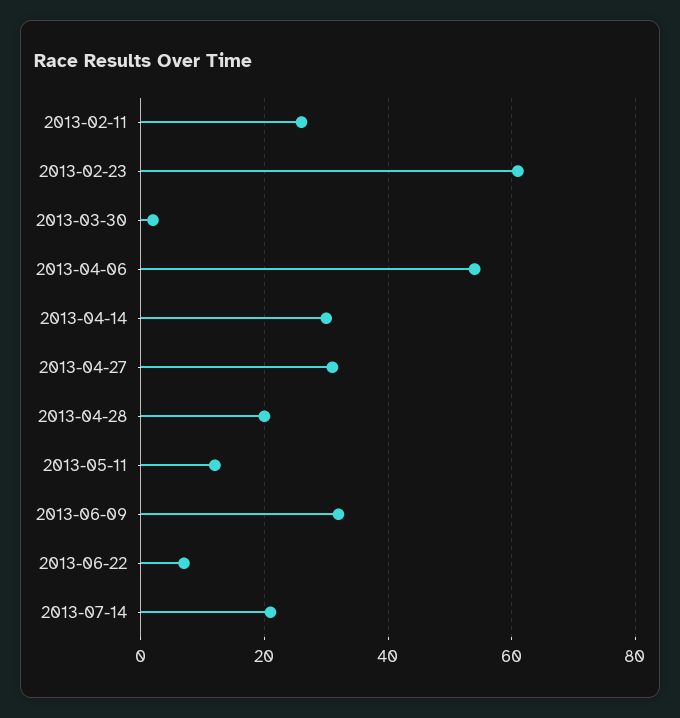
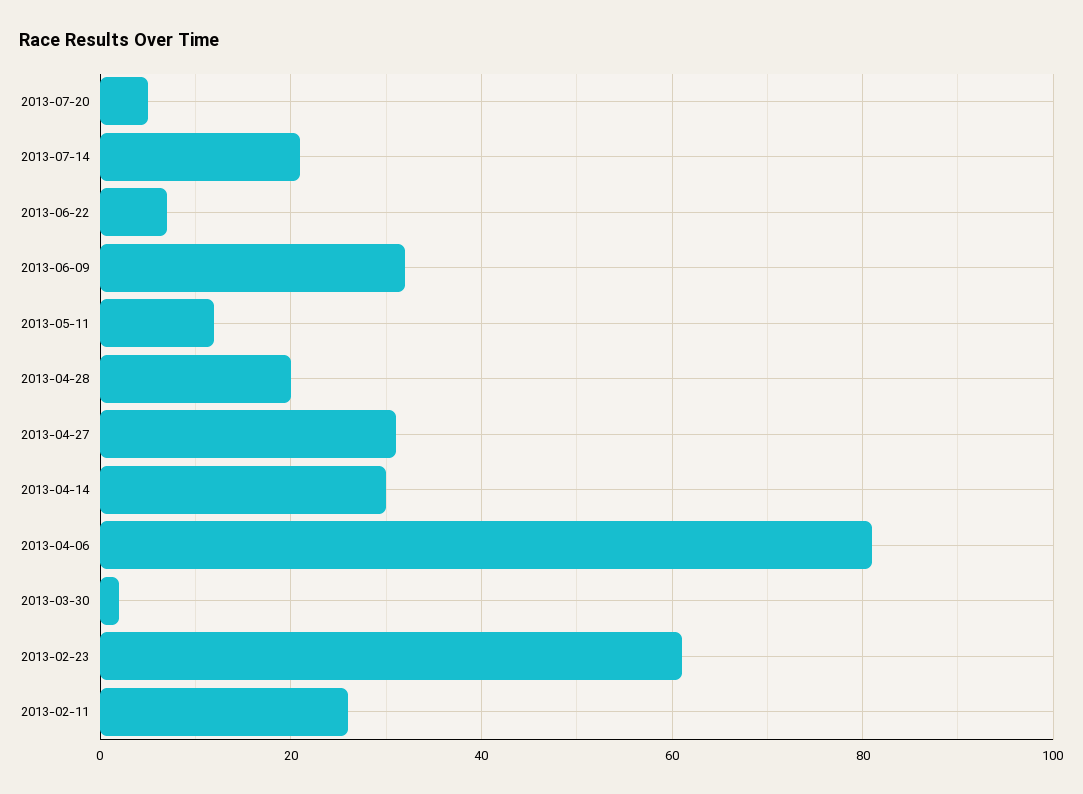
2013-04-06: 55 -> 80
2013-07-20: none -> 5

